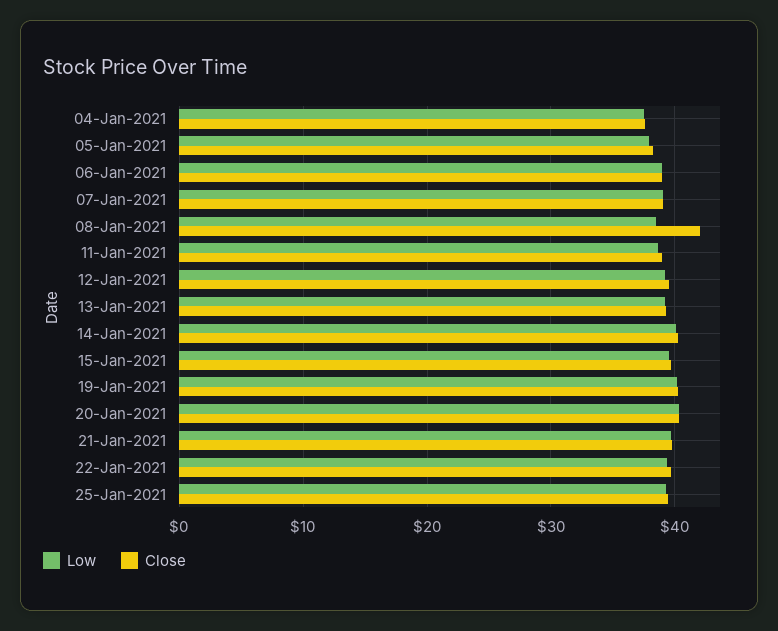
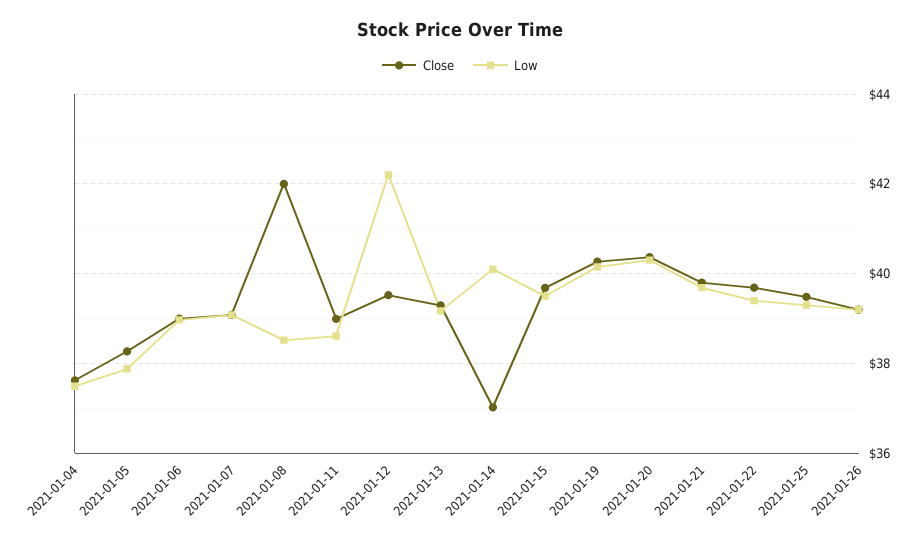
Low, 12-Jan-2021: 39 -> 42.2
Close, 14-Jan-2021: 40 -> 37
Close, 2021-01-26: none -> 39.2
Low, 2021-01-26: none -> 39.2

